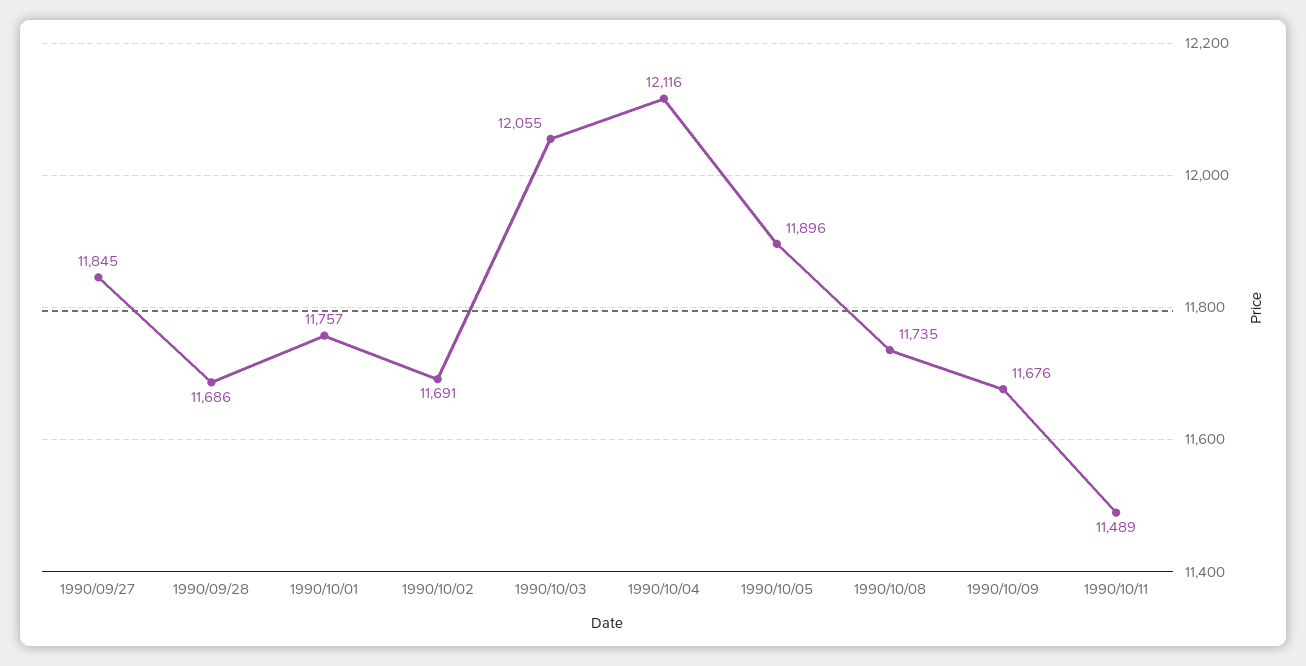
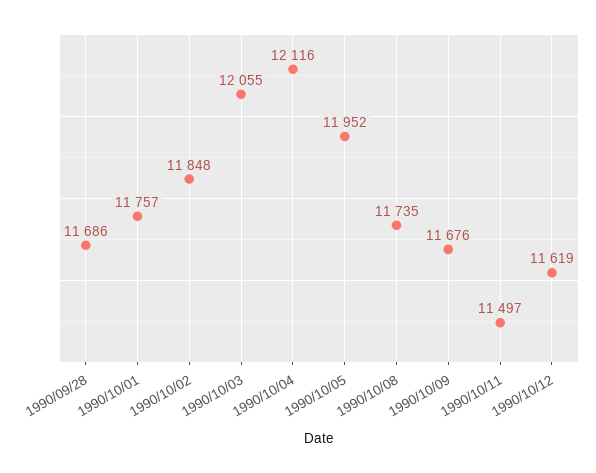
1990/09/27: 11845 -> none
1990/10/02: 11691 -> 11848
1990/10/05: 11896 -> 11952
1990/10/11: 11489 -> 11497
1990/10/12: none -> 11619

